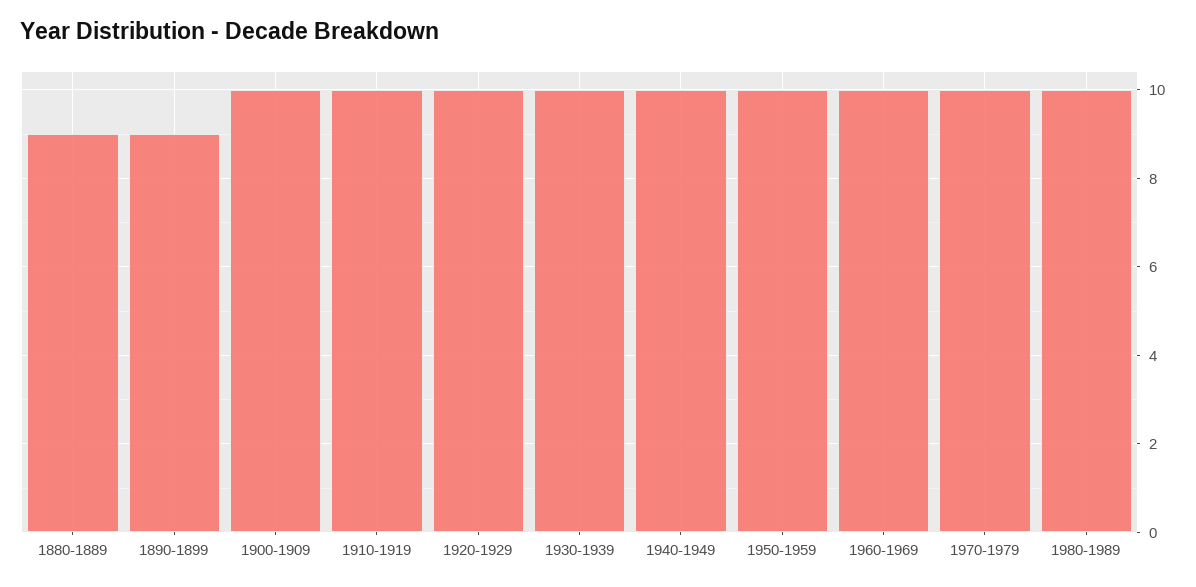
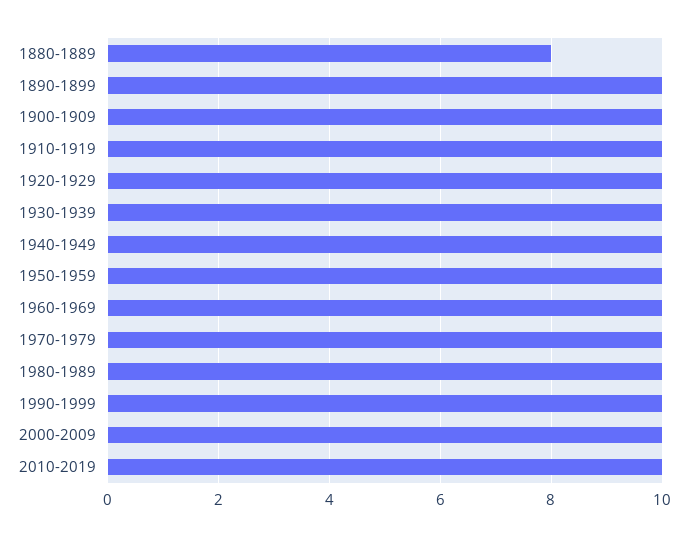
1880-1889: 9 -> 8
1890-1899: 9 -> 10
1990-1999: none -> 10
2000-2009: none -> 10
2010-2019: none -> 10

